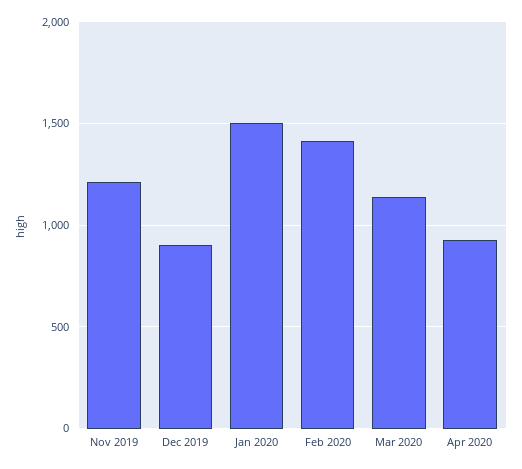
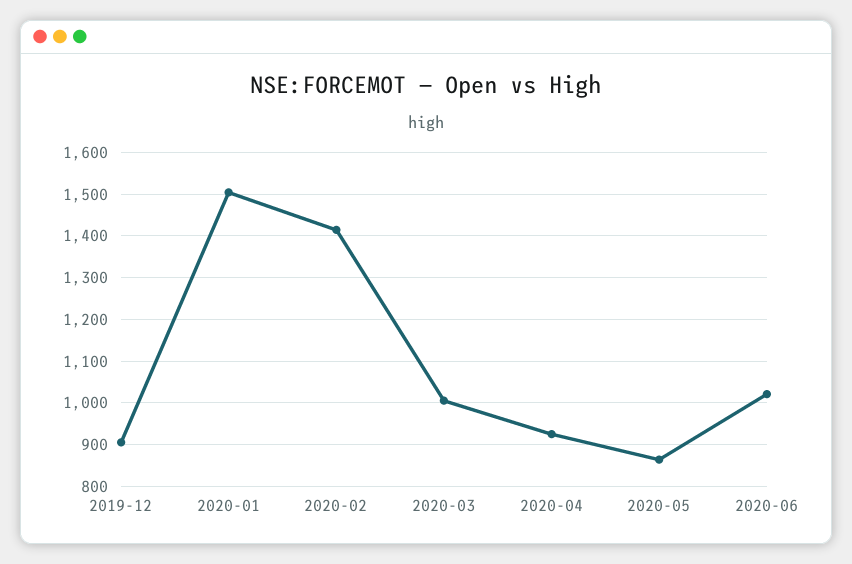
Nov 2019: 1200 -> none
Mar 2020: 1150 -> 1000
2020-05: none -> 860
2020-06: none -> 1020

